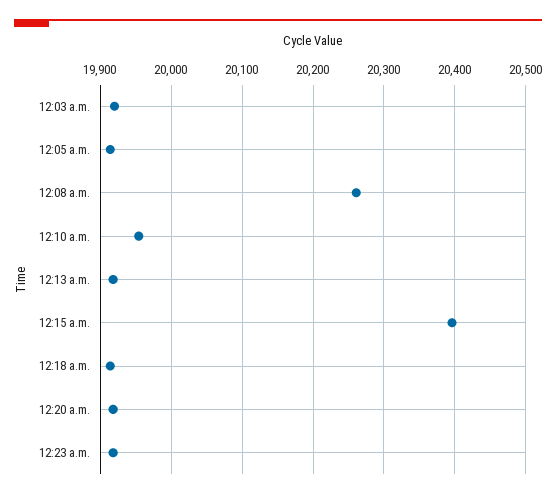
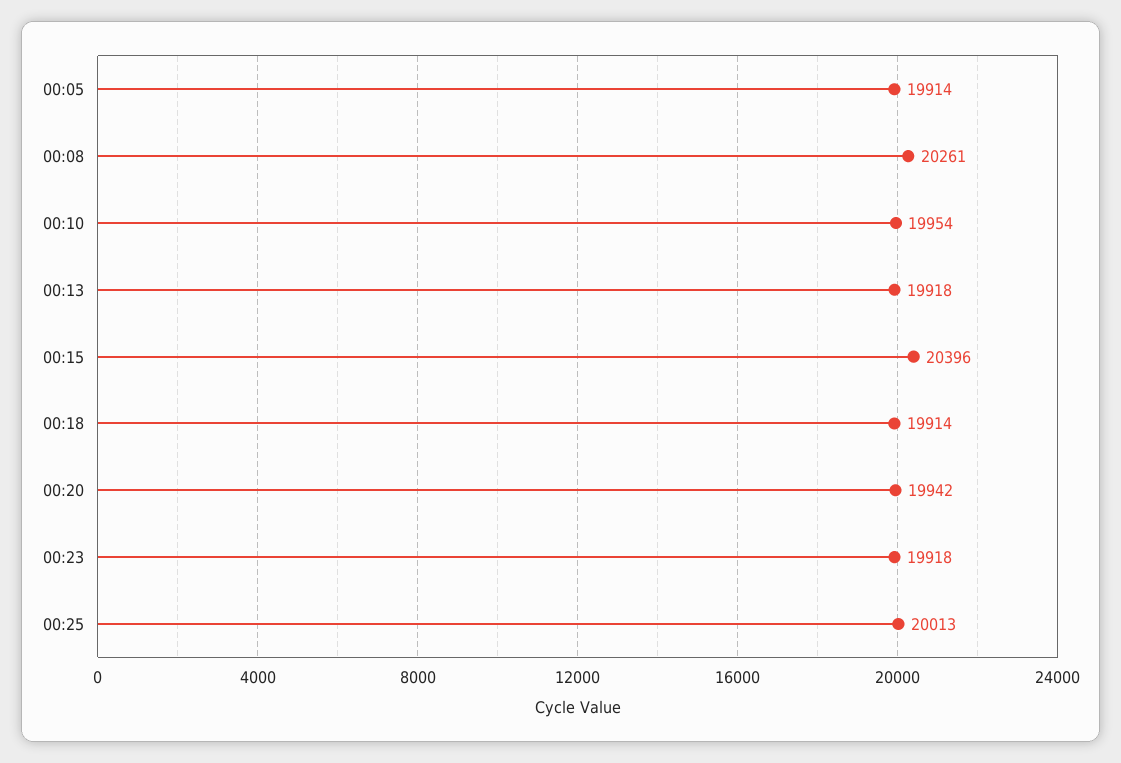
12:03 a.m.: 19920 -> none
12:20 a.m.: 19920 -> 19942
00:25: none -> 20013

